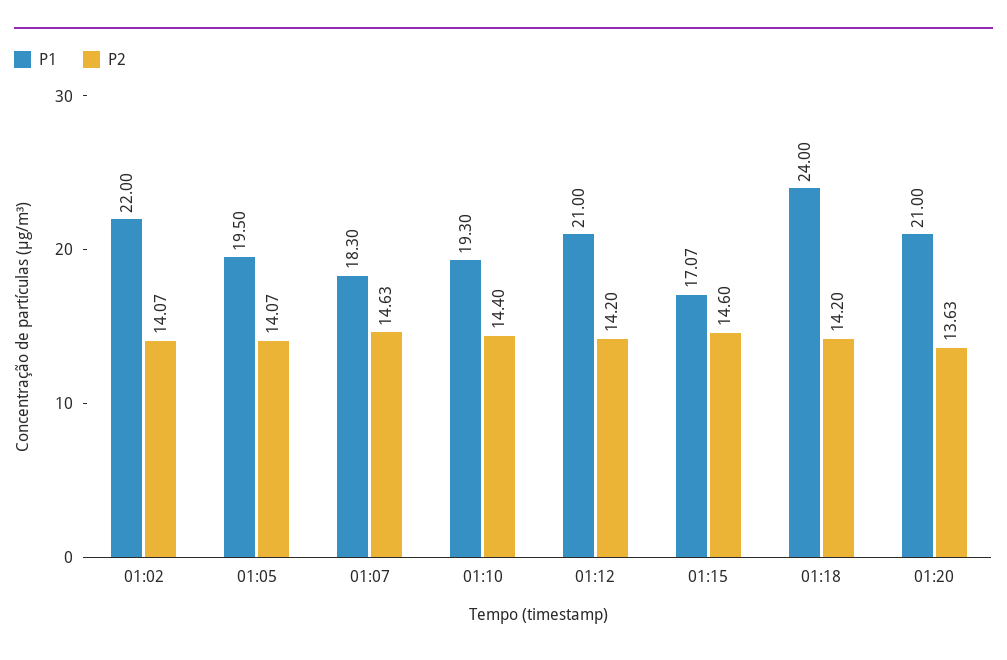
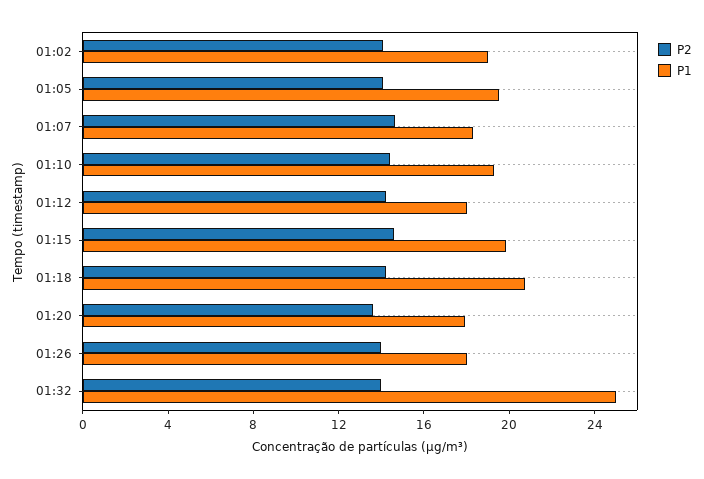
P1, 01:02: 22 -> 19
P1, 01:12: 21 -> 18
P1, 01:15: 17.07 -> 20
P1, 01:18: 24 -> 21
P1, 01:20: 21 -> 18
P2, 01:26: none -> 14
P1, 01:26: none -> 18
P2, 01:32: none -> 14
P1, 01:32: none -> 25

